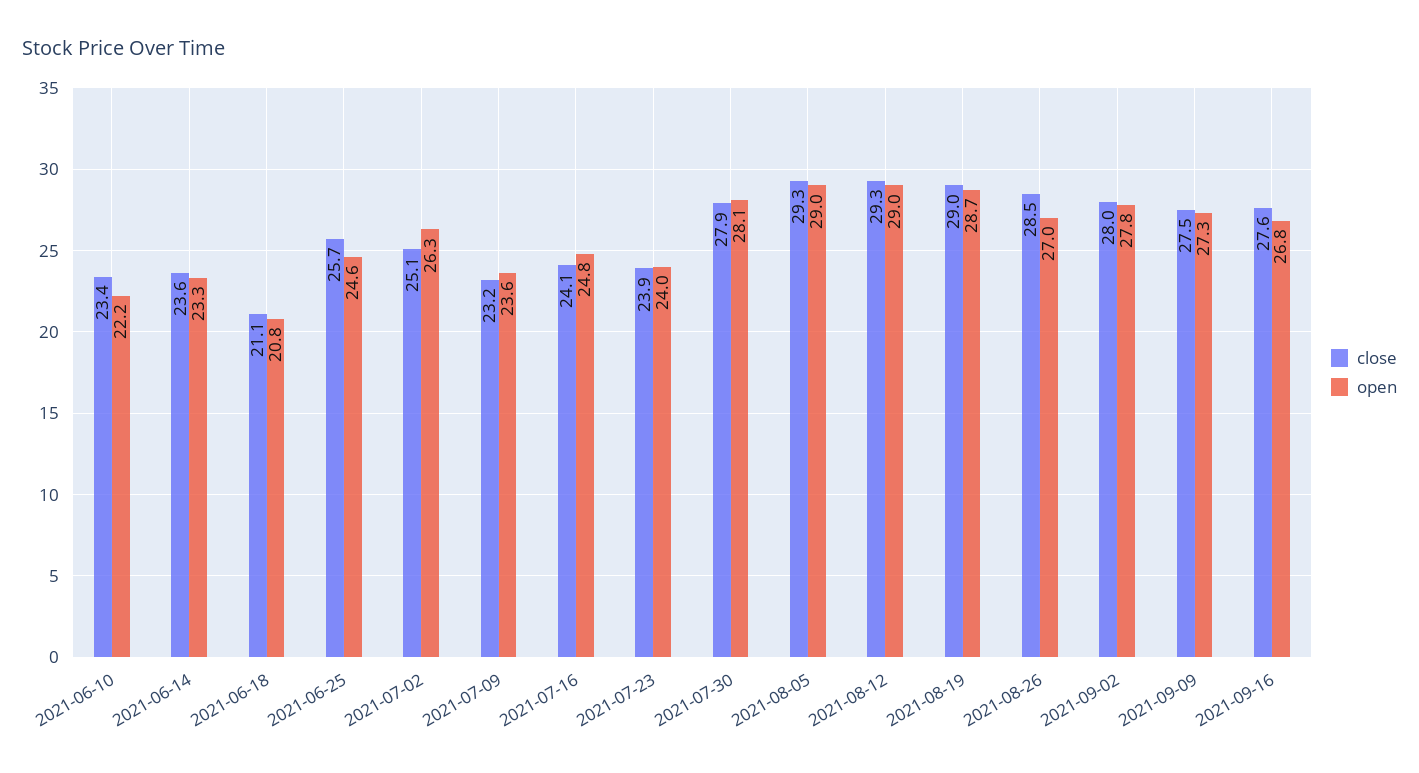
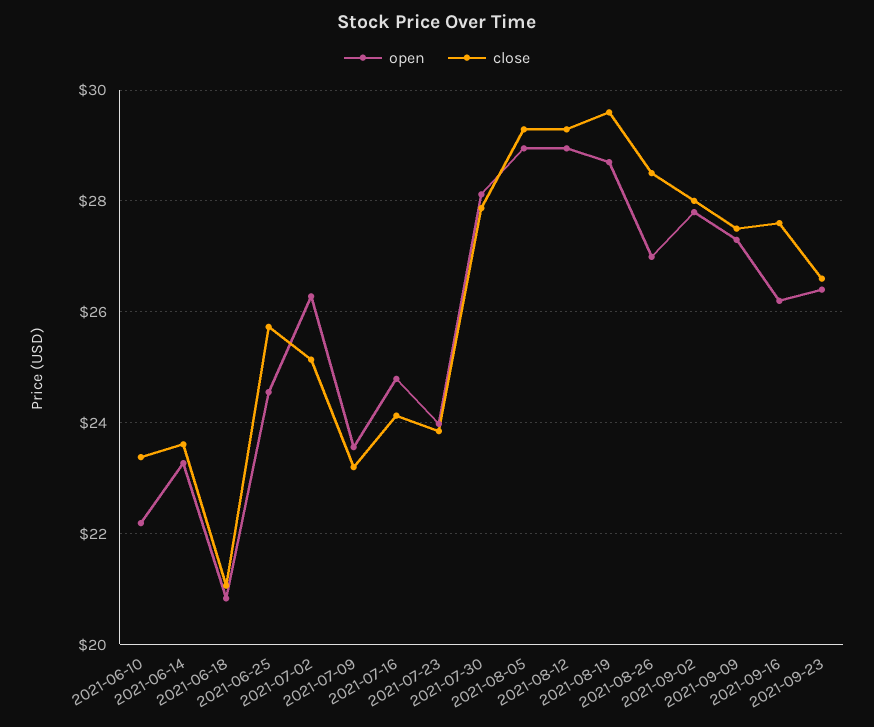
close, 2021-08-19: 29 -> 29.6
open, 2021-09-16: 26.8 -> 26.2
open, 2021-09-23: none -> 26.4
close, 2021-09-23: none -> 26.6

